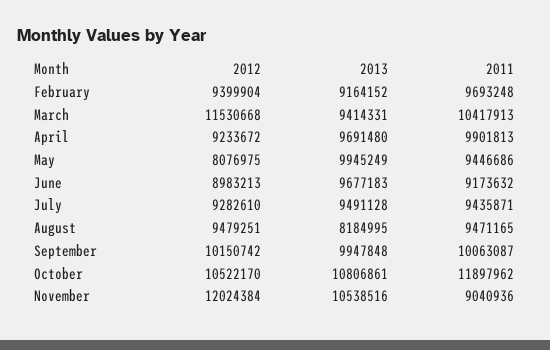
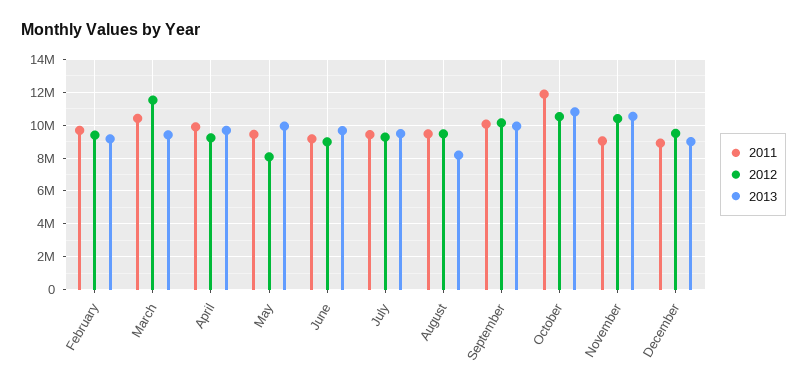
2012, November: 12024384 -> 10500000
2011, December: none -> 9000000
2012, December: none -> 9500000
2013, December: none -> 9000000

